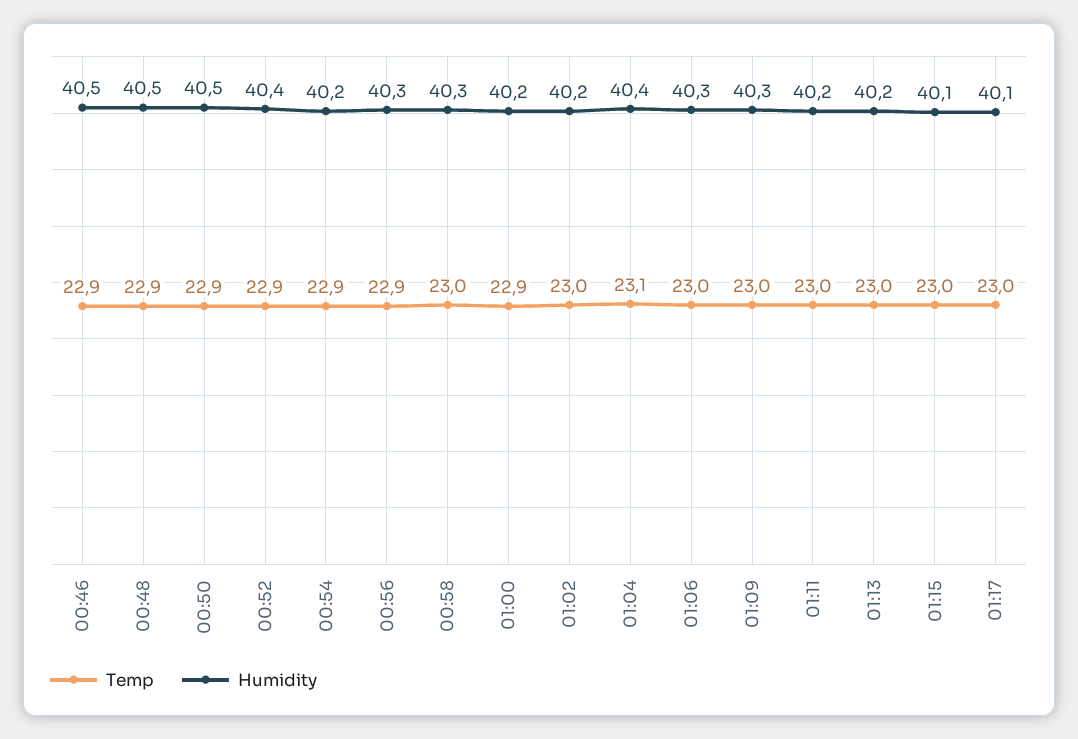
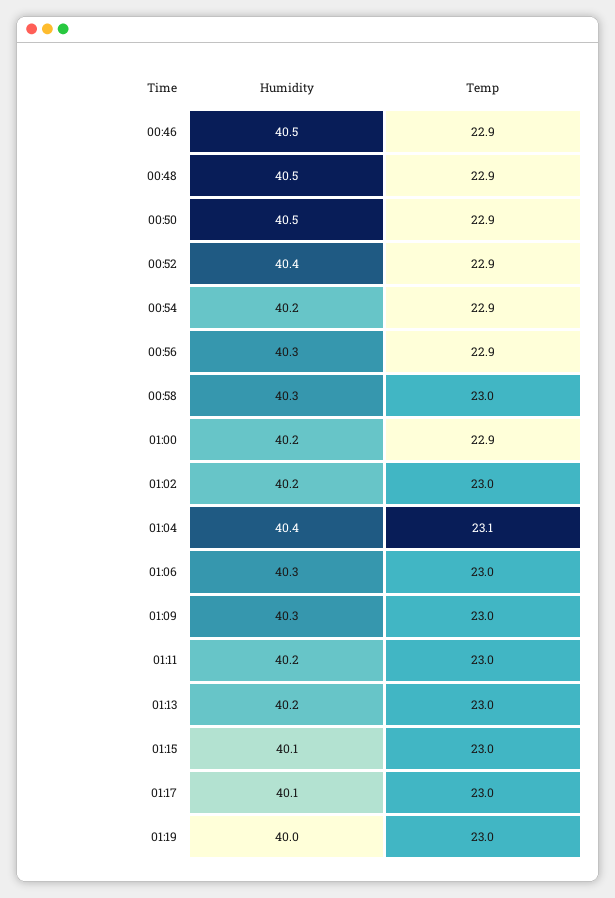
Humidity, 01:19: none -> 40
Temp, 01:19: none -> 23

